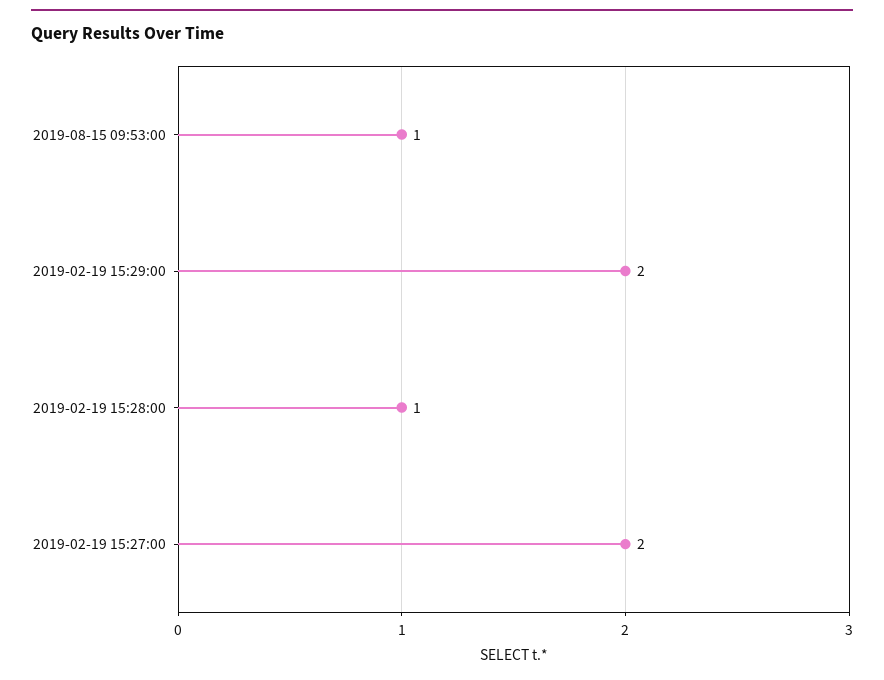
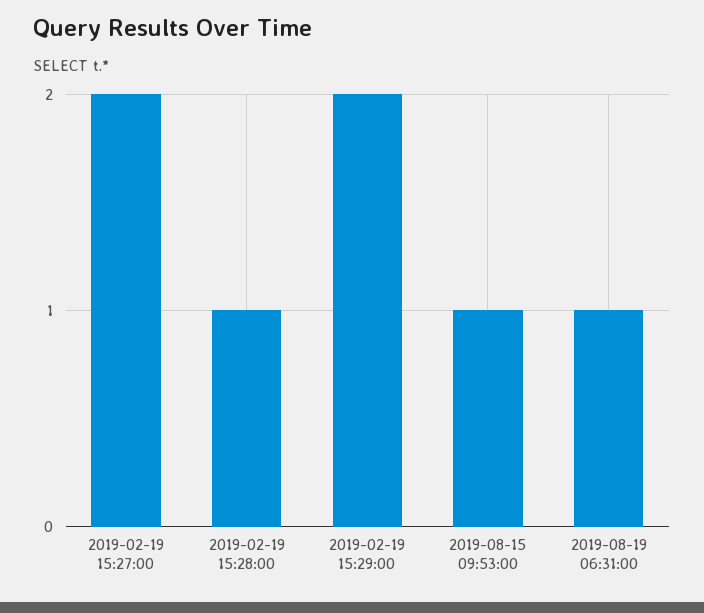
2019-08-19 06:31:00: none -> 1

